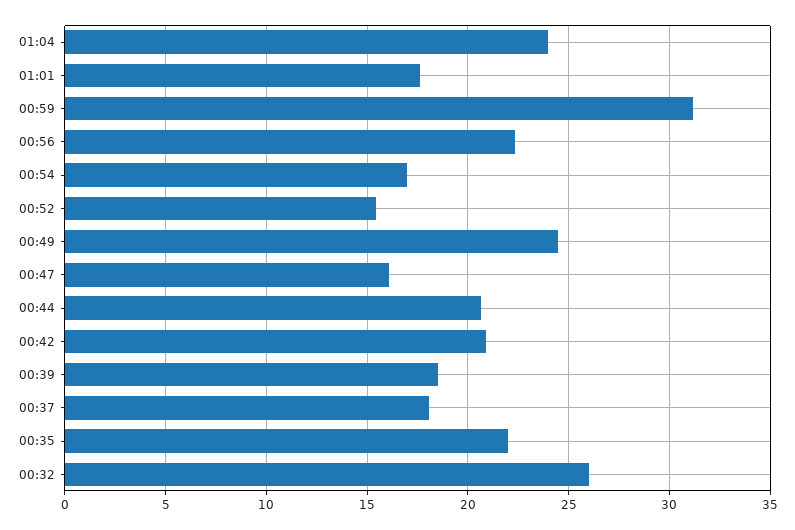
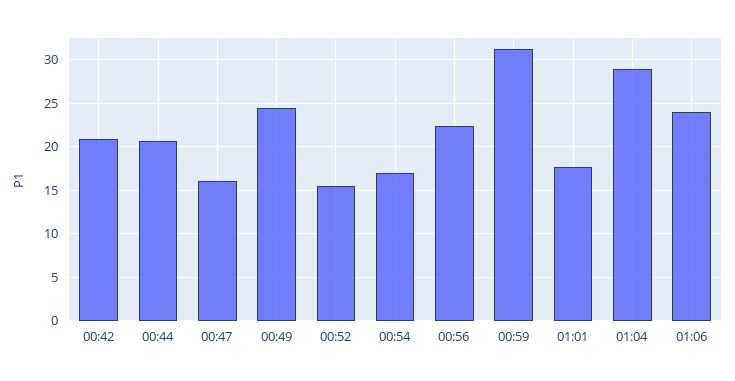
01:04: 24 -> 29
00:39: 18.5 -> none
00:37: 18 -> none
00:35: 22 -> none
00:32: 26 -> none
01:06: none -> 24

